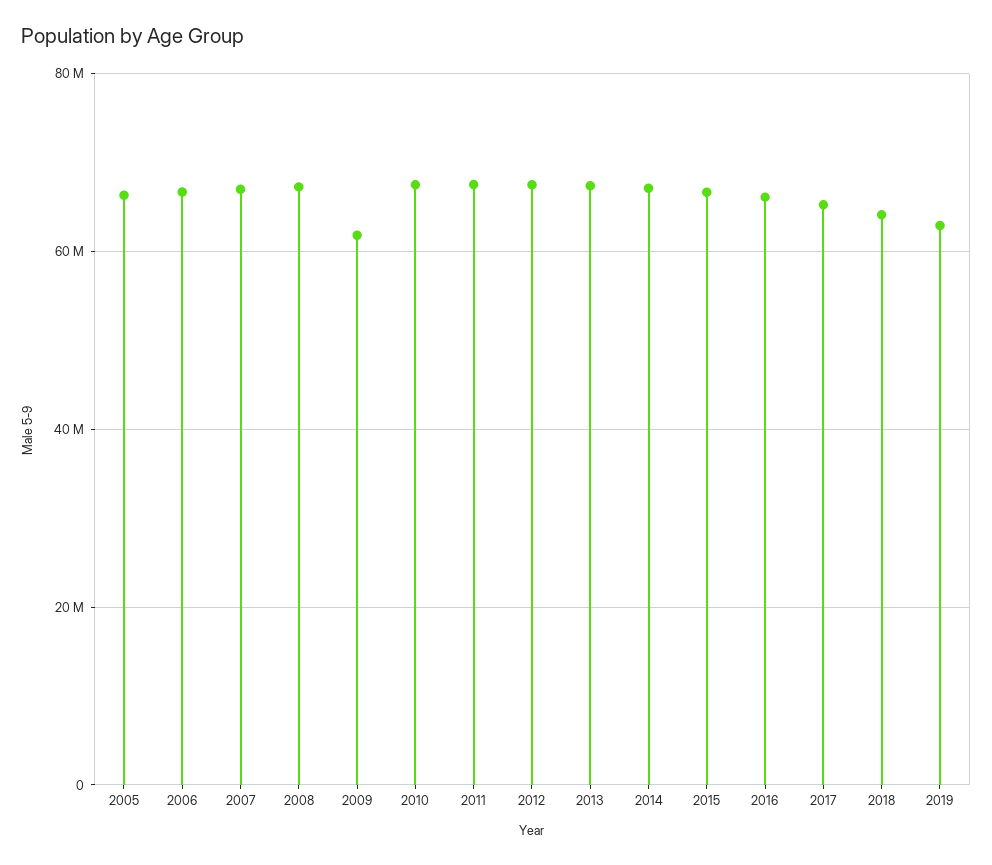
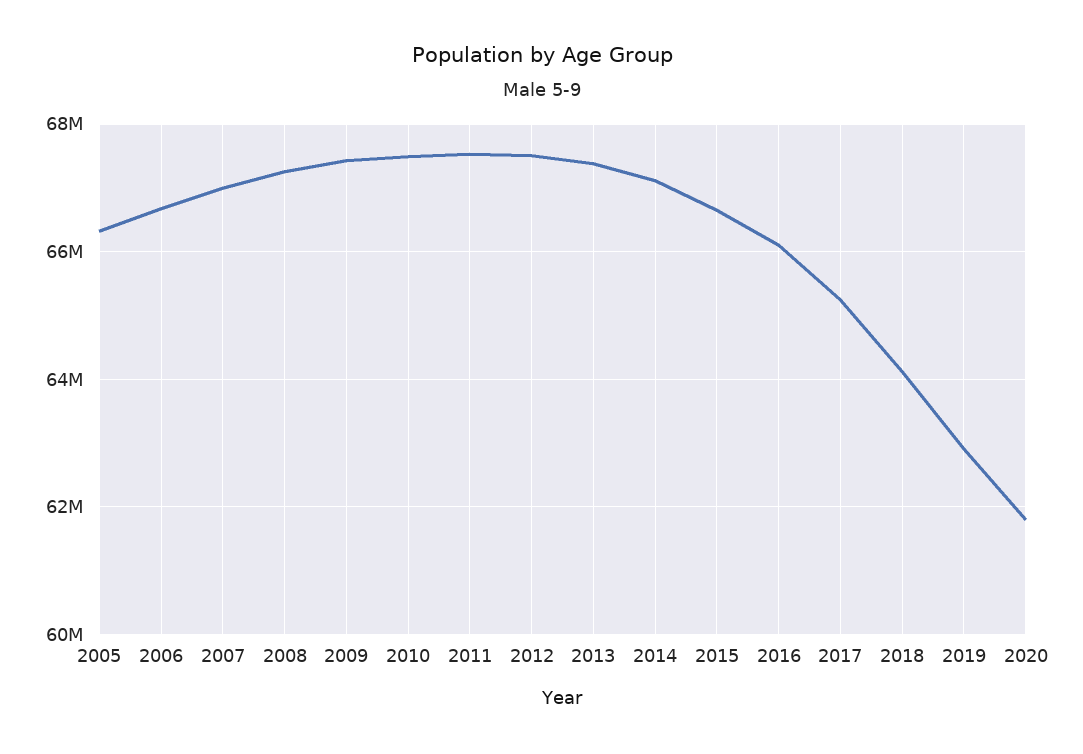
2009: 62000000 -> 67400000
2020: none -> 61800000

